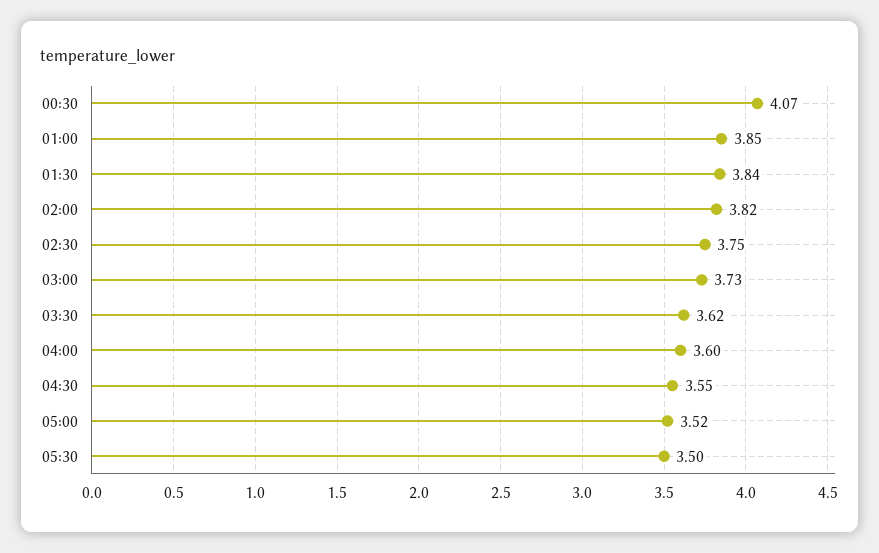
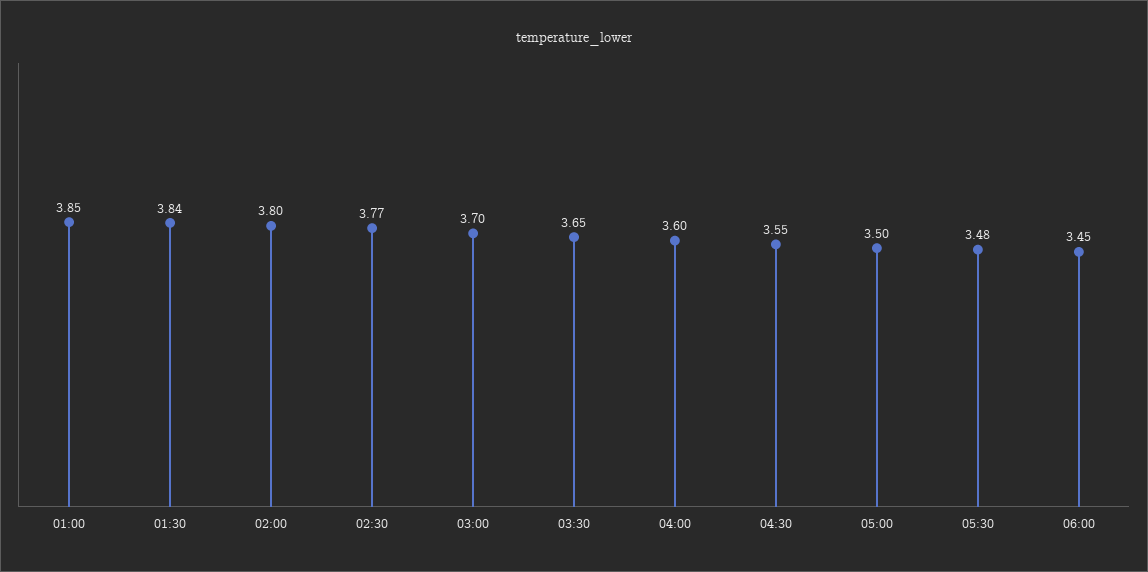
00:30: 4.07 -> none
02:00: 3.82 -> 3.8
02:30: 3.75 -> 3.77
03:00: 3.73 -> 3.7
03:30: 3.62 -> 3.65
05:00: 3.52 -> 3.5
05:30: 3.5 -> 3.48
06:00: none -> 3.45

